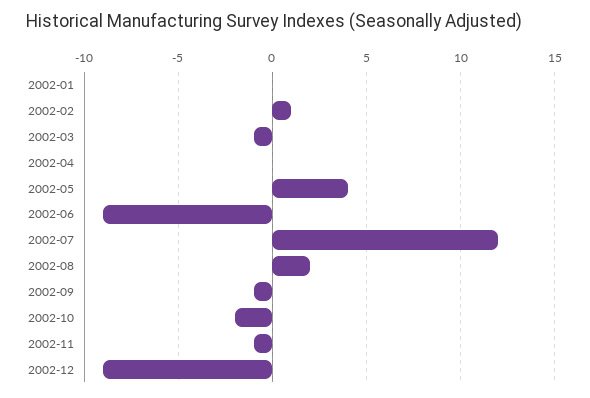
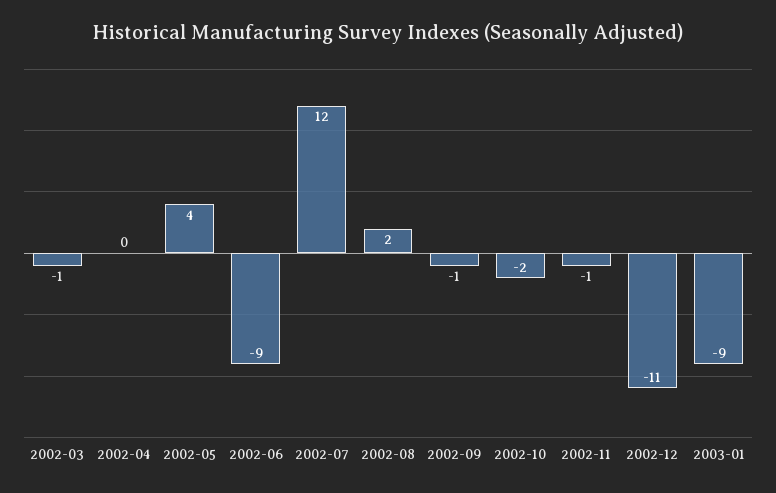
2002-01: 0 -> none
2002-02: 1 -> none
2002-12: -9 -> -11
2003-01: none -> -9

